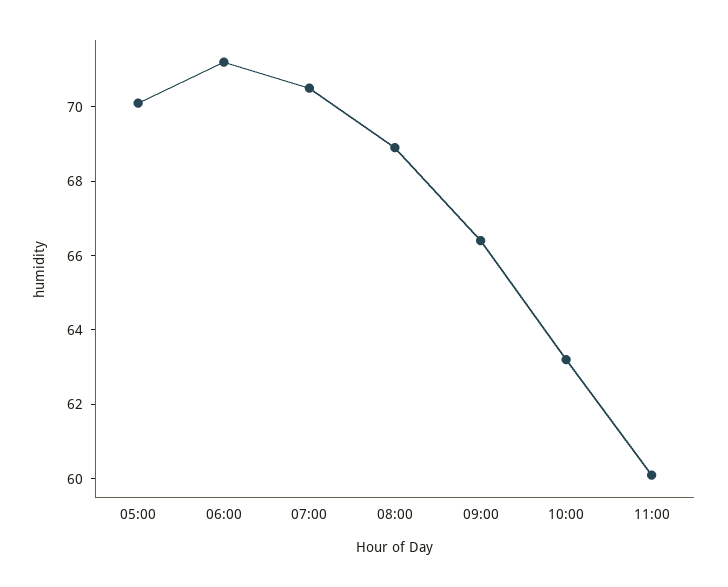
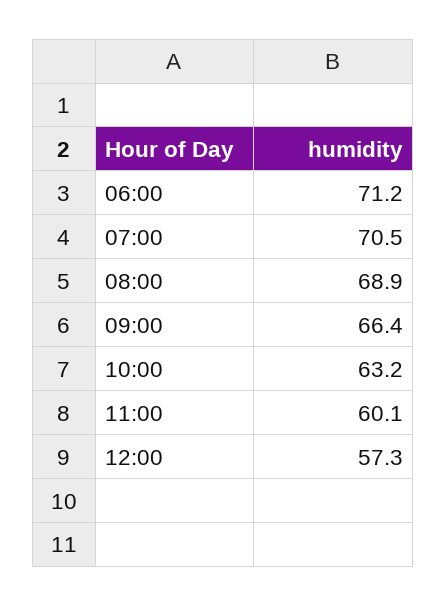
05:00: 70 -> none
12:00: none -> 57.3

